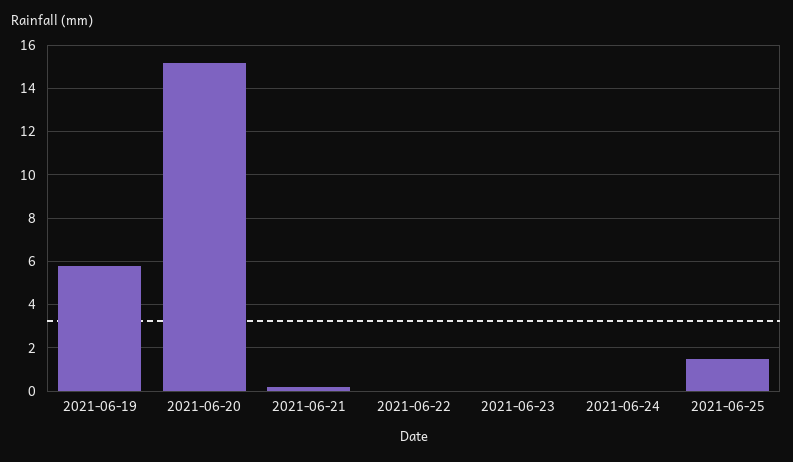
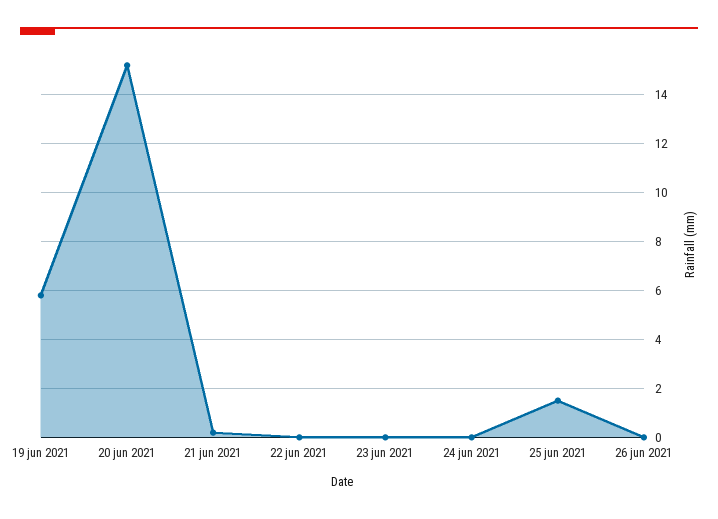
26 jun 2021: none -> 0

